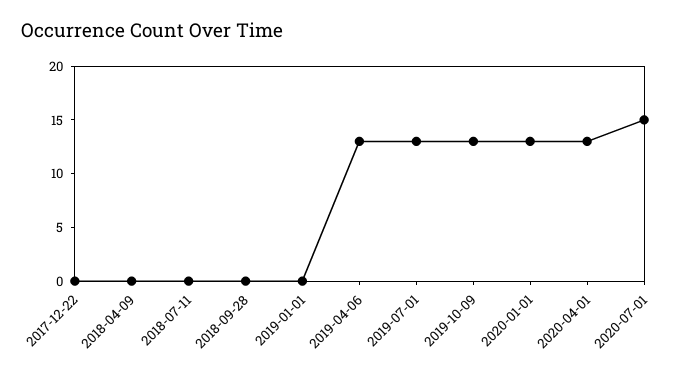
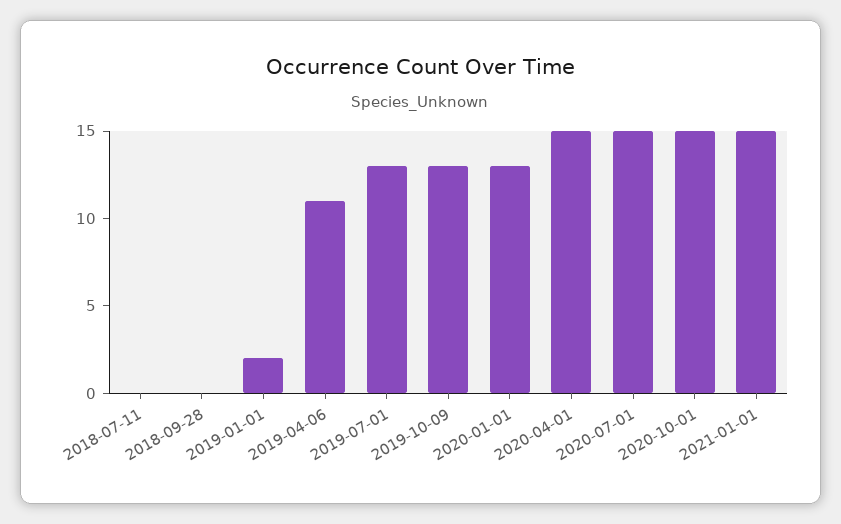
2017-12-22: 0 -> none
2018-04-09: 0 -> none
2019-01-01: 0 -> 2
2019-04-06: 13 -> 11
2020-04-01: 13 -> 15
2020-10-01: none -> 15
2021-01-01: none -> 15

